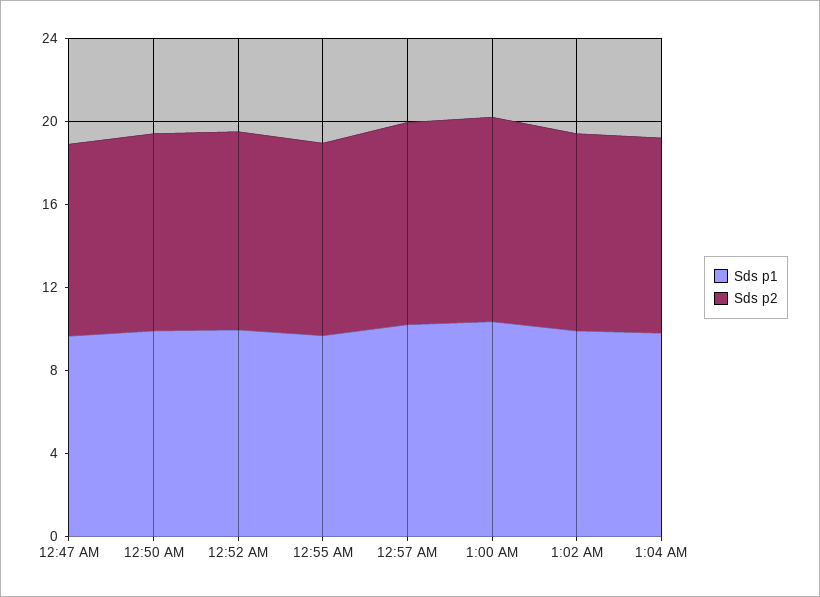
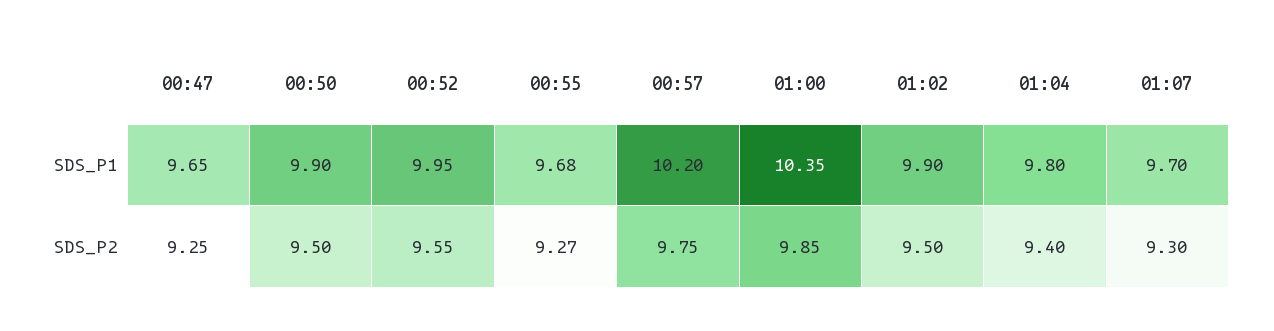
Sds p1, 01:07: none -> 9.7
Sds p2, 01:07: none -> 9.3

